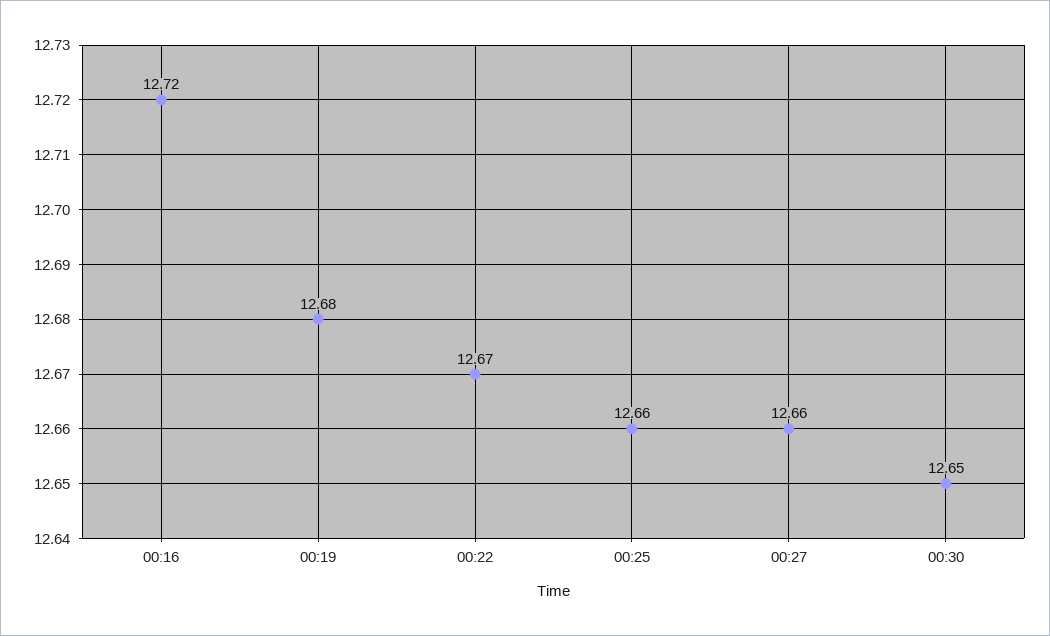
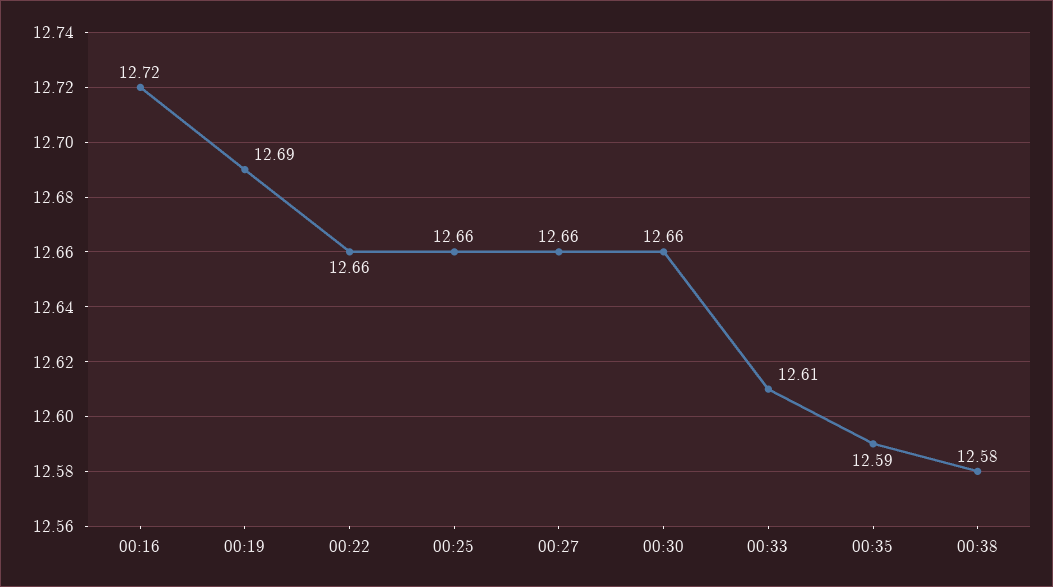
00:19: 12.68 -> 12.69
00:22: 12.67 -> 12.66
00:30: 12.65 -> 12.66
00:33: none -> 12.61
00:35: none -> 12.59
00:38: none -> 12.58

